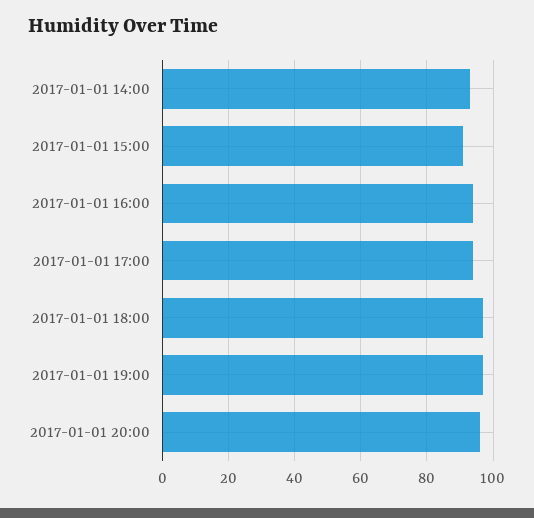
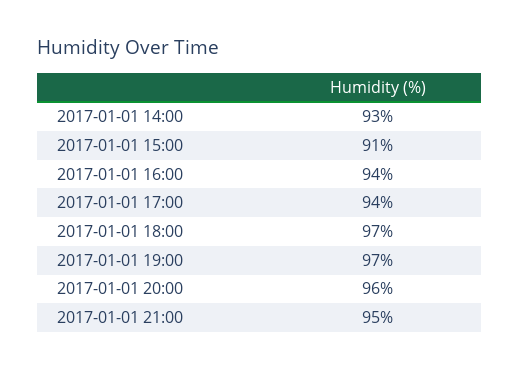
2017-01-01 21:00: none -> 95

